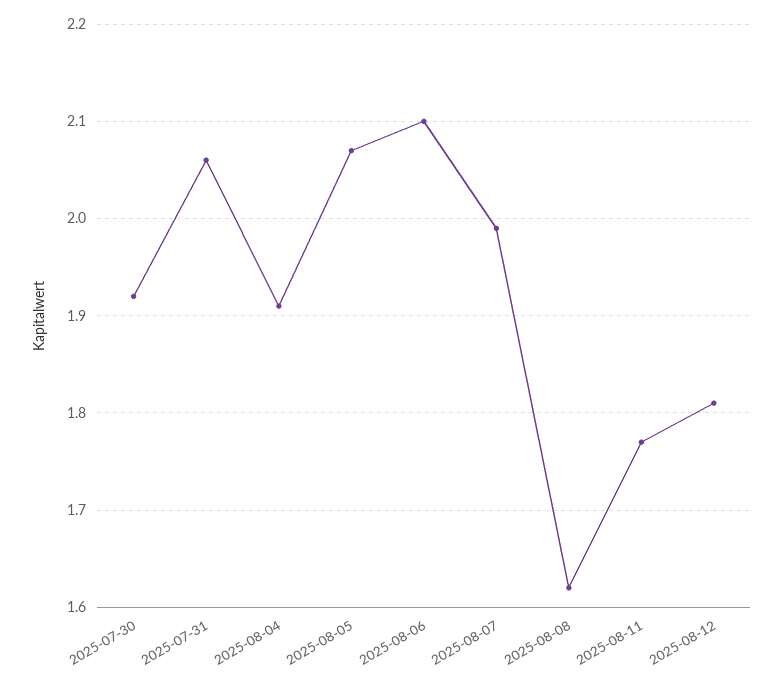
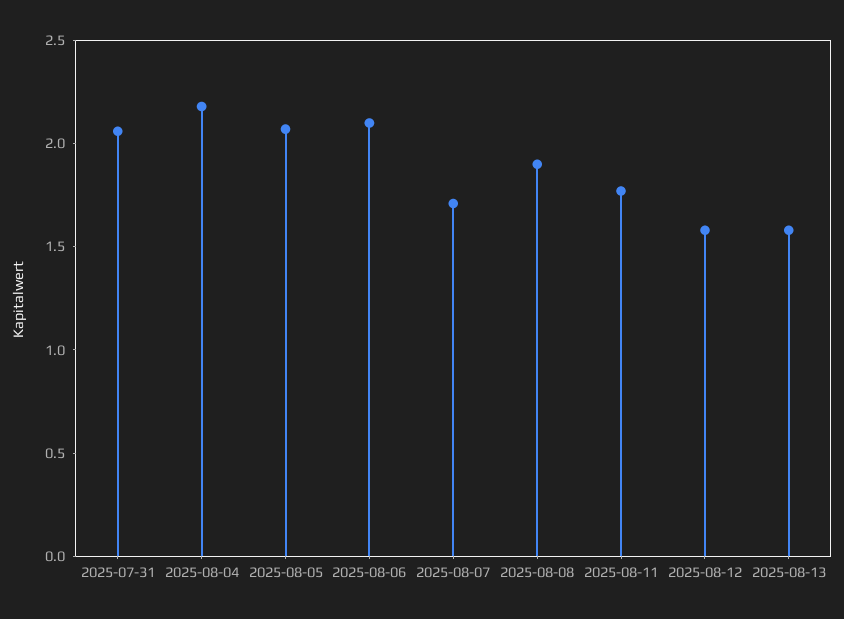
2025-07-30: 1.92 -> none
2025-08-04: 1.91 -> 2.2
2025-08-07: 1.99 -> 1.7
2025-08-08: 1.62 -> 1.9
2025-08-12: 1.81 -> 1.6
2025-08-13: none -> 1.6

